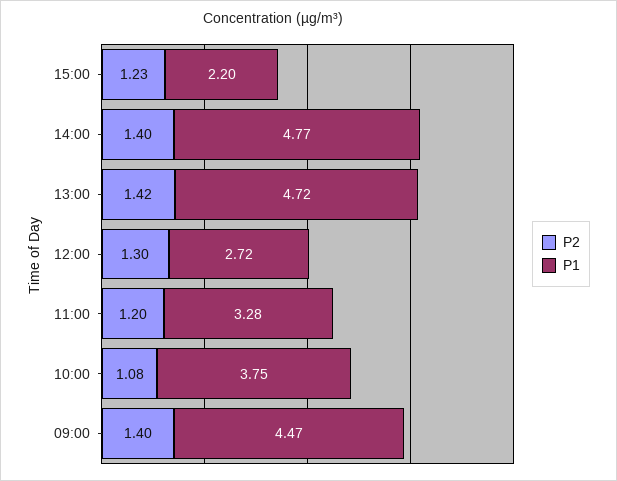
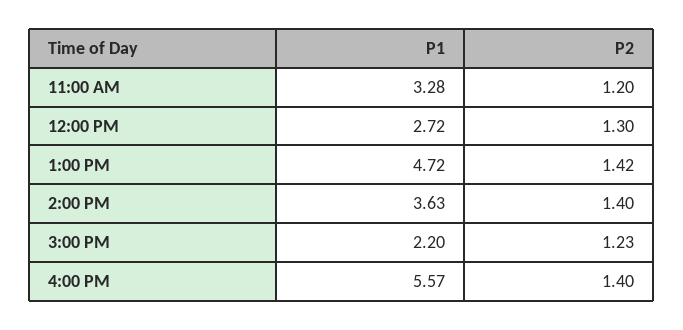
P1, 14:00: 4.77 -> 3.63
P2, 10:00: 1.08 -> none
P1, 10:00: 3.75 -> none
P2, 09:00: 1.4 -> none
P1, 09:00: 4.47 -> none
P1, 4:00 PM: none -> 5.57
P2, 4:00 PM: none -> 1.4

